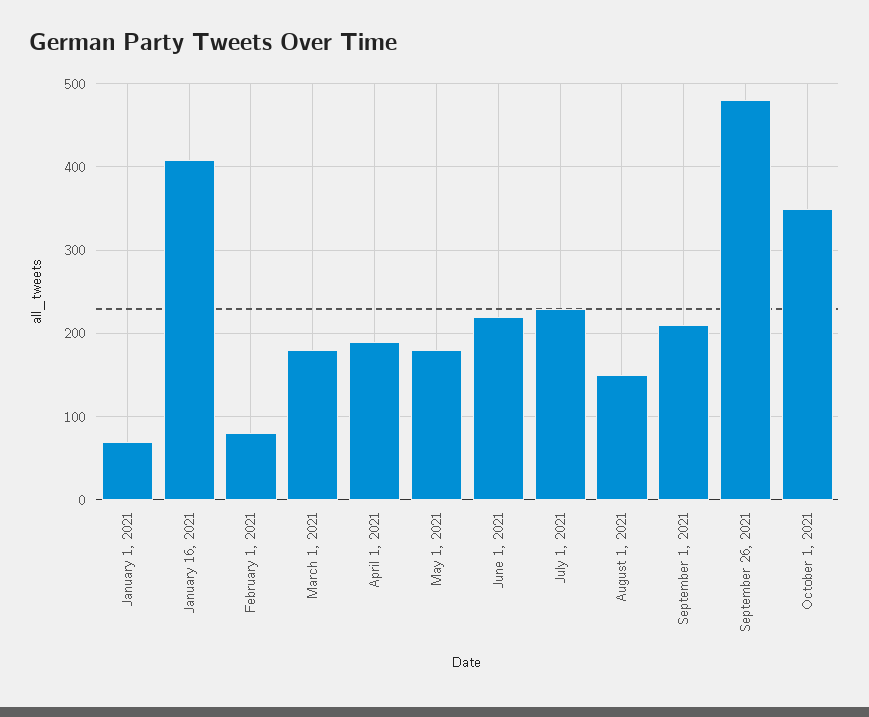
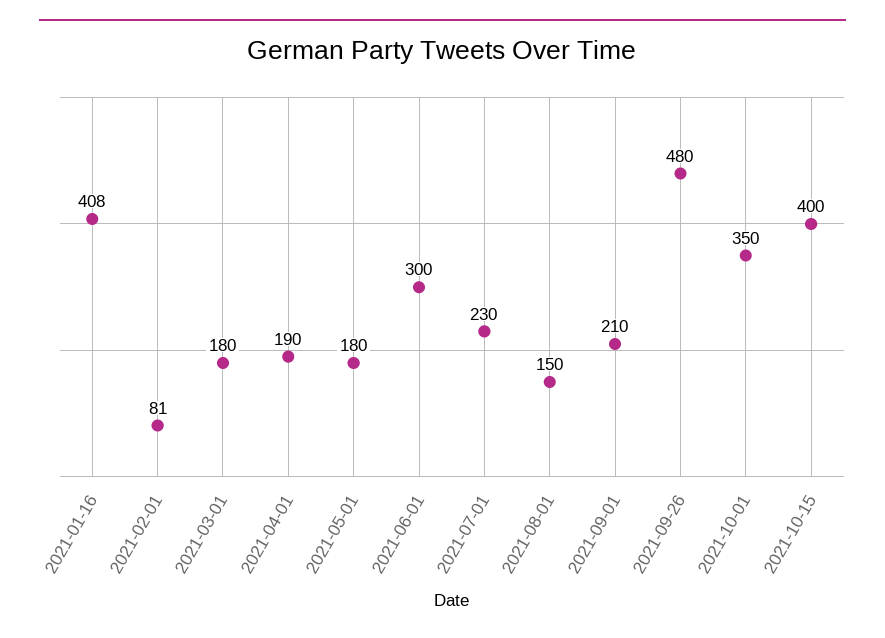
January 1, 2021: 70 -> none
June 1, 2021: 220 -> 300
2021-10-15: none -> 400

